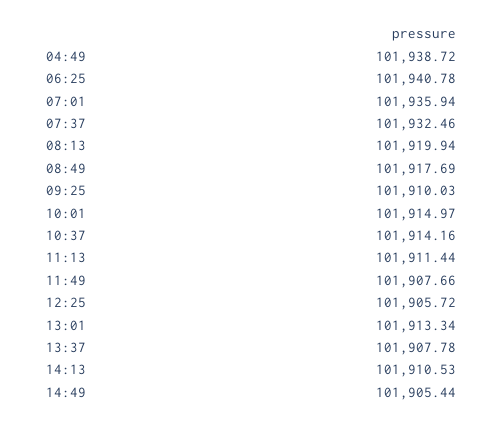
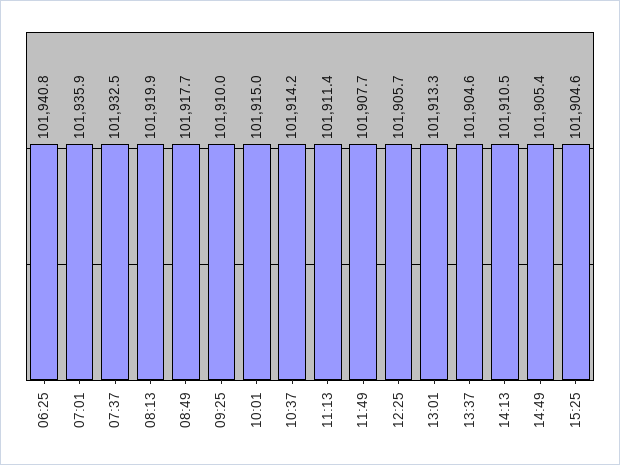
04:49: 101938.72 -> none
13:37: 101907.78 -> 101904.6
15:25: none -> 101904.6

